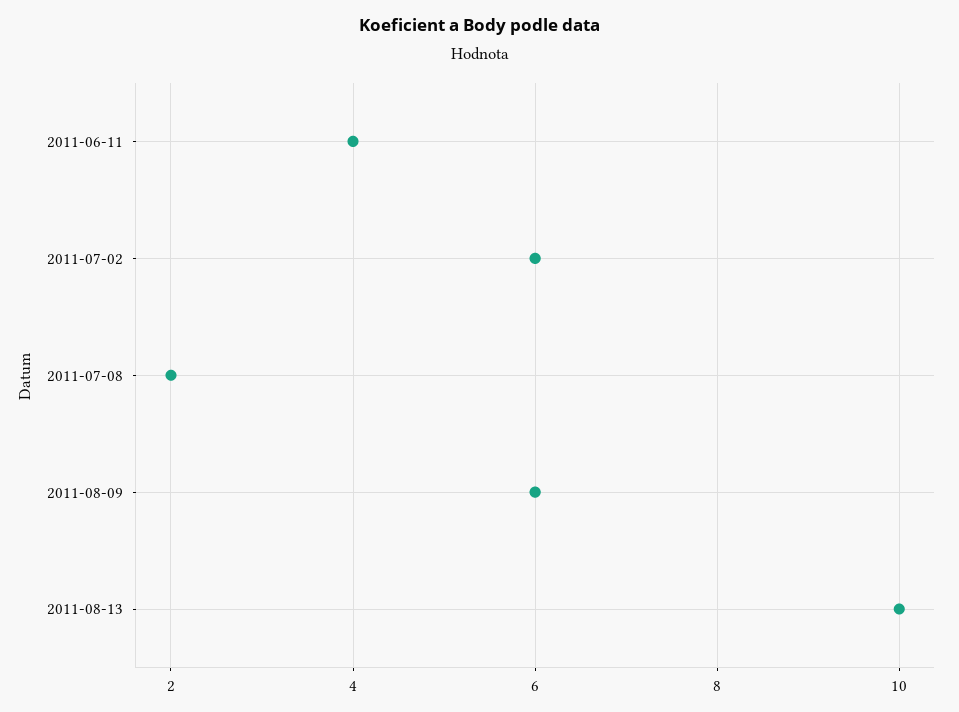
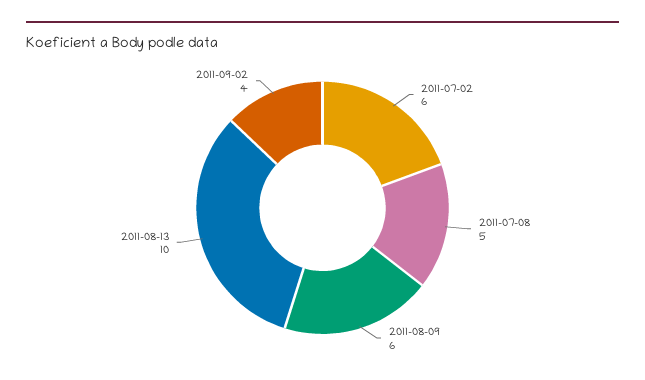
2011-06-11: 4 -> none
2011-07-08: 2 -> 5
2011-09-02: none -> 4

